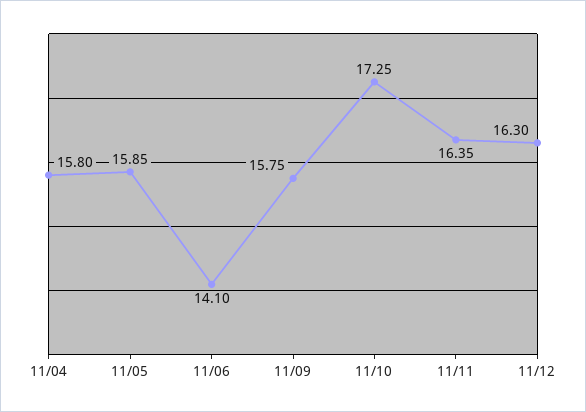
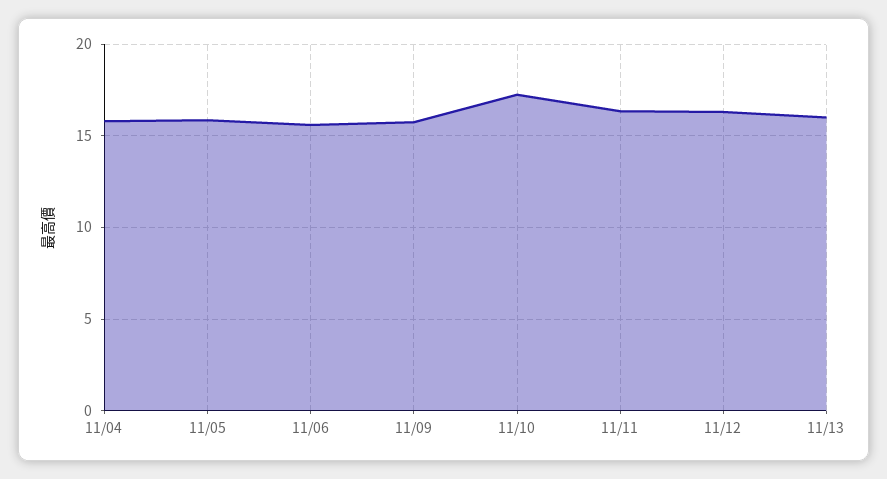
11/06: 14.1 -> 15.5
11/13: none -> 16

